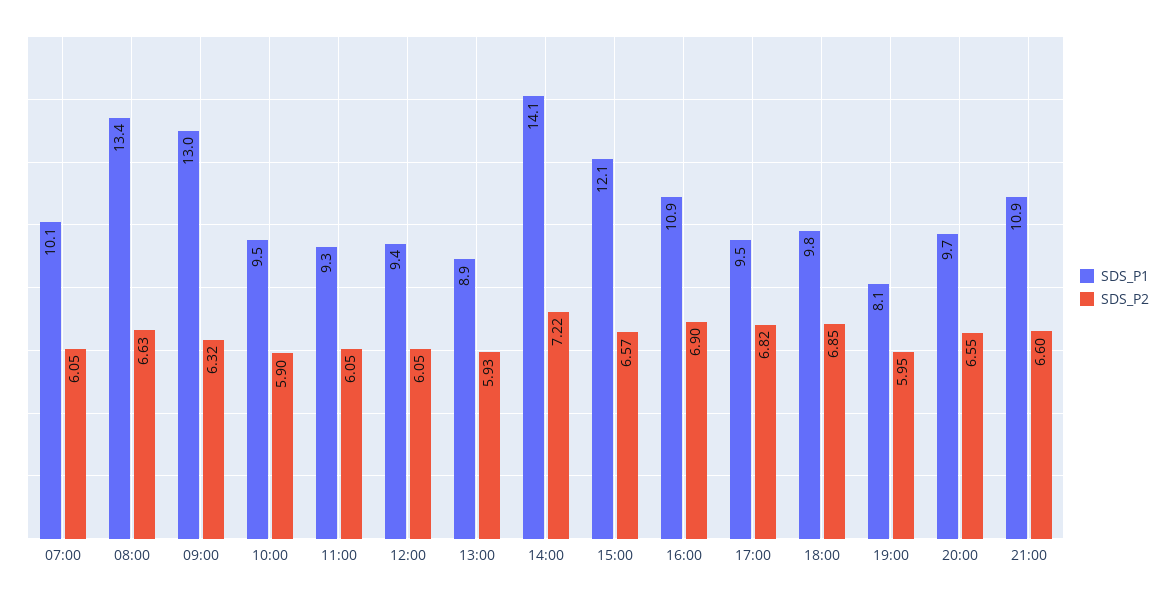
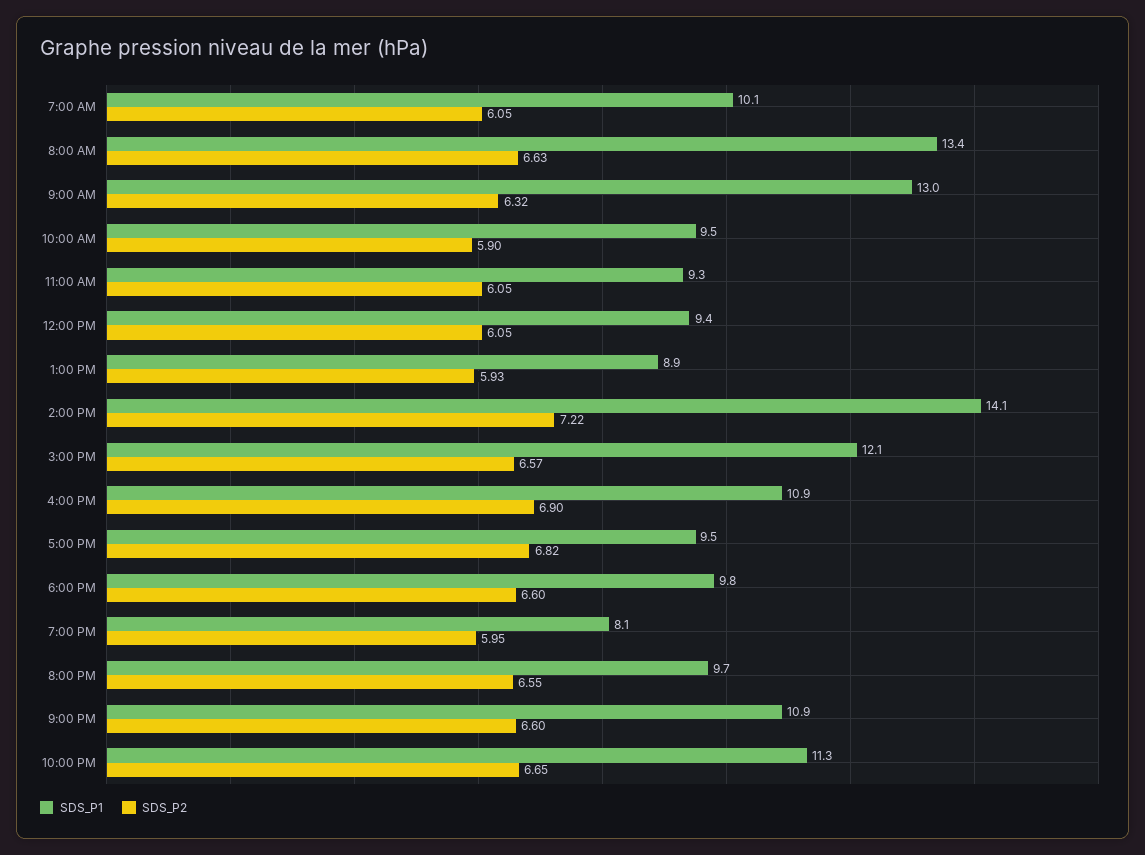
SDS_P2, 18:00: 6.85 -> 6.6
SDS_P1, 10:00 PM: none -> 11.3
SDS_P2, 10:00 PM: none -> 6.65

